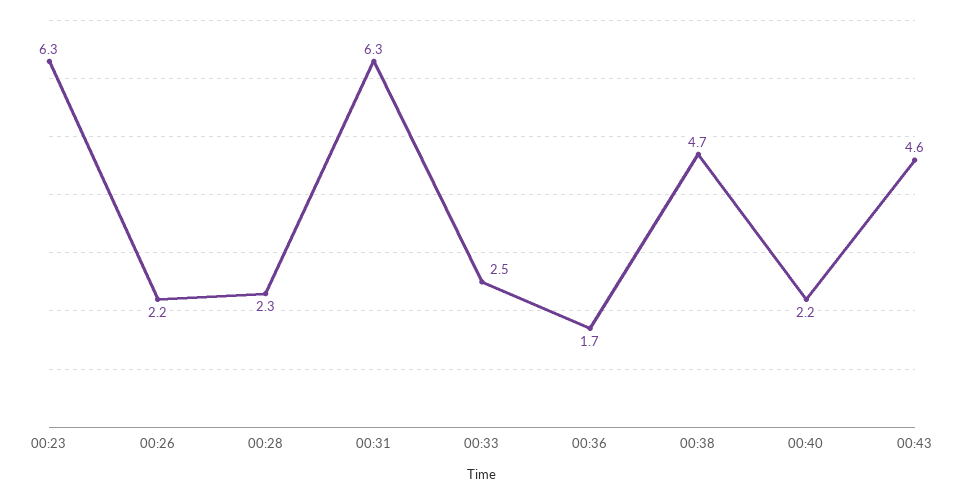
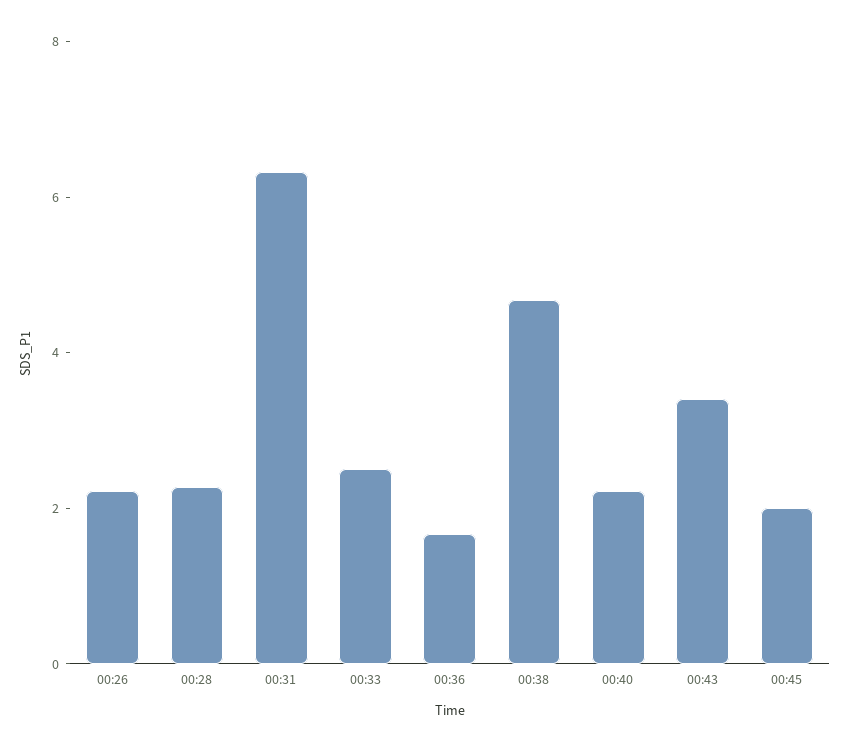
00:23: 6.3 -> none
00:43: 4.6 -> 3.5
00:45: none -> 2

